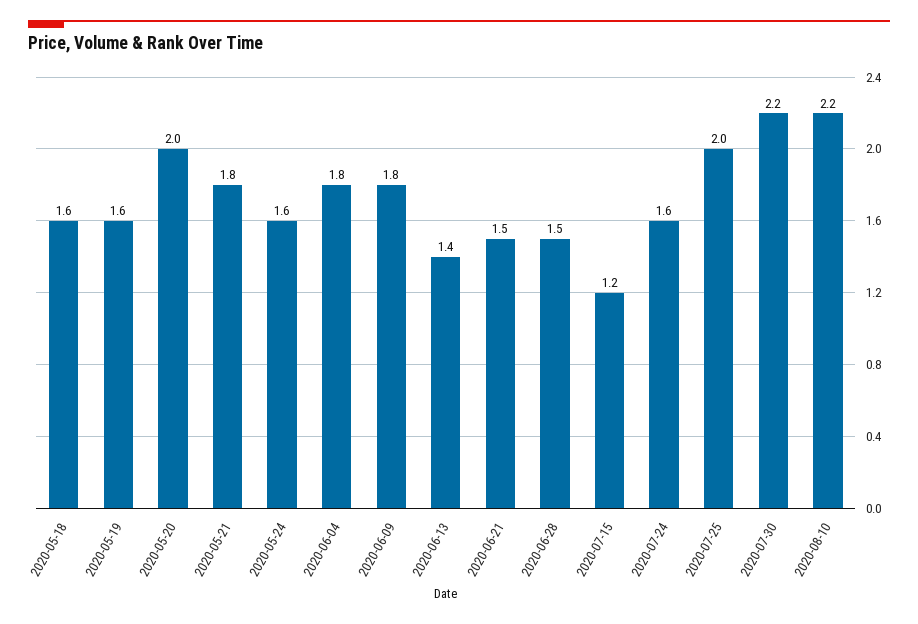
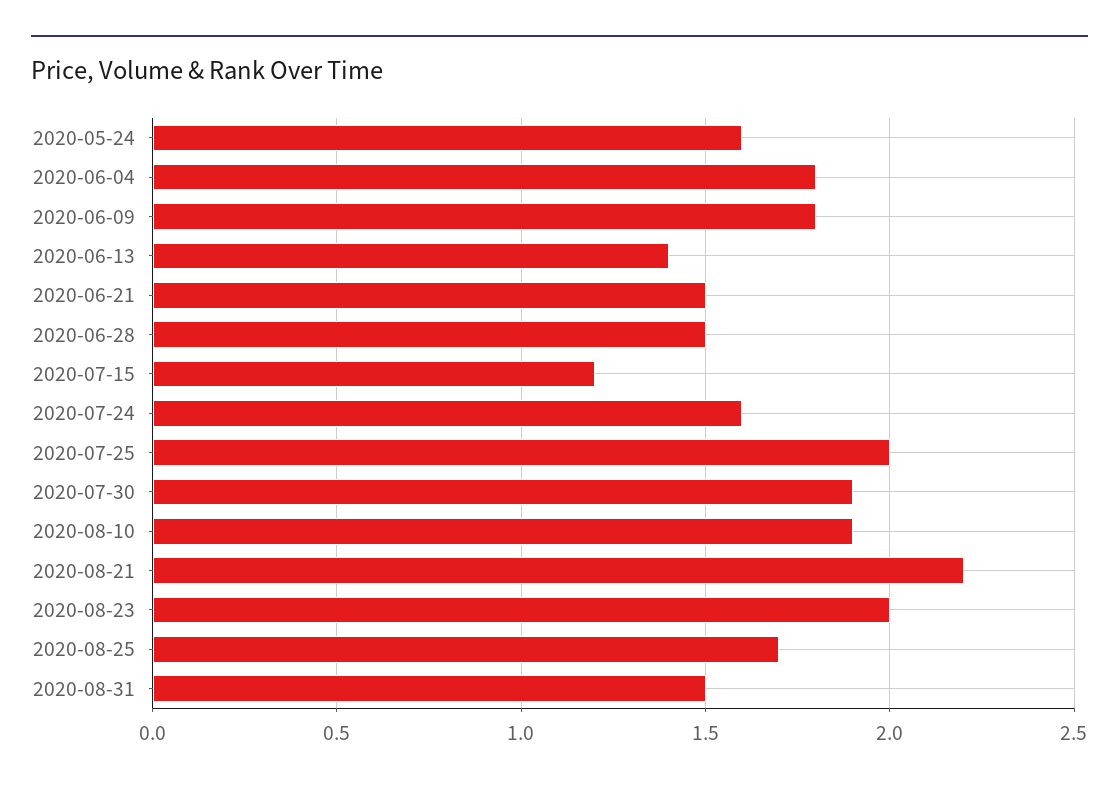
2020-05-18: 1.6 -> none
2020-05-19: 1.6 -> none
2020-05-20: 2 -> none
2020-05-21: 1.8 -> none
2020-07-30: 2.2 -> 1.9
2020-08-10: 2.2 -> 1.9
2020-08-21: none -> 2.2
2020-08-23: none -> 2
2020-08-25: none -> 1.7
2020-08-31: none -> 1.5

